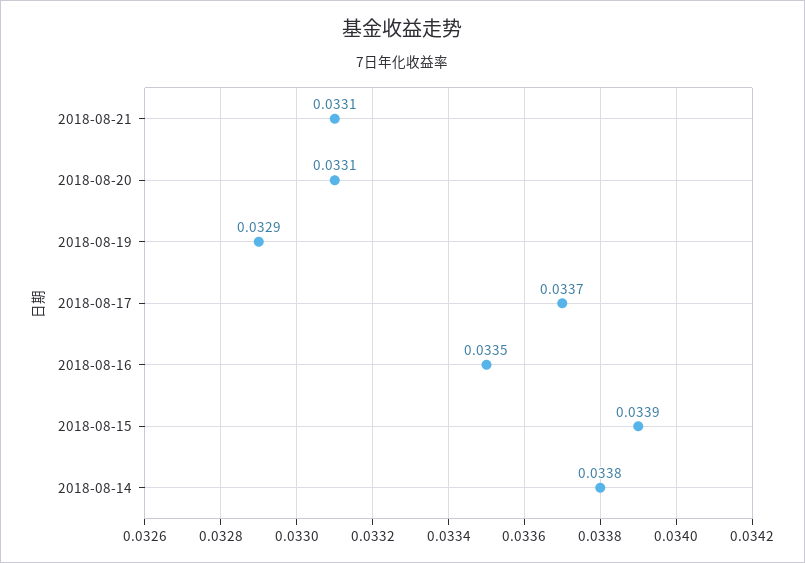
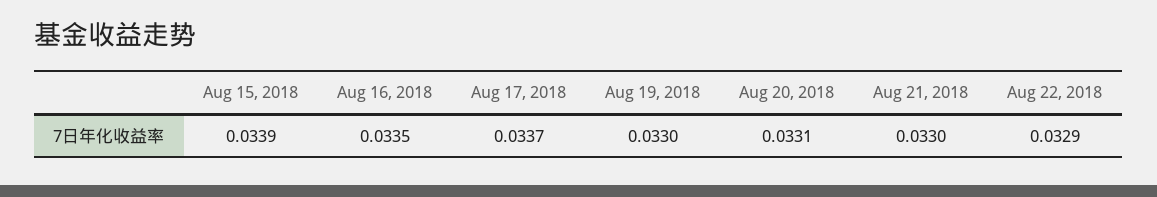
2018-08-21: 0.0331 -> 0.033
2018-08-19: 0.0329 -> 0.033
2018-08-14: 0.0338 -> none
Aug 22, 2018: none -> 0.0329

